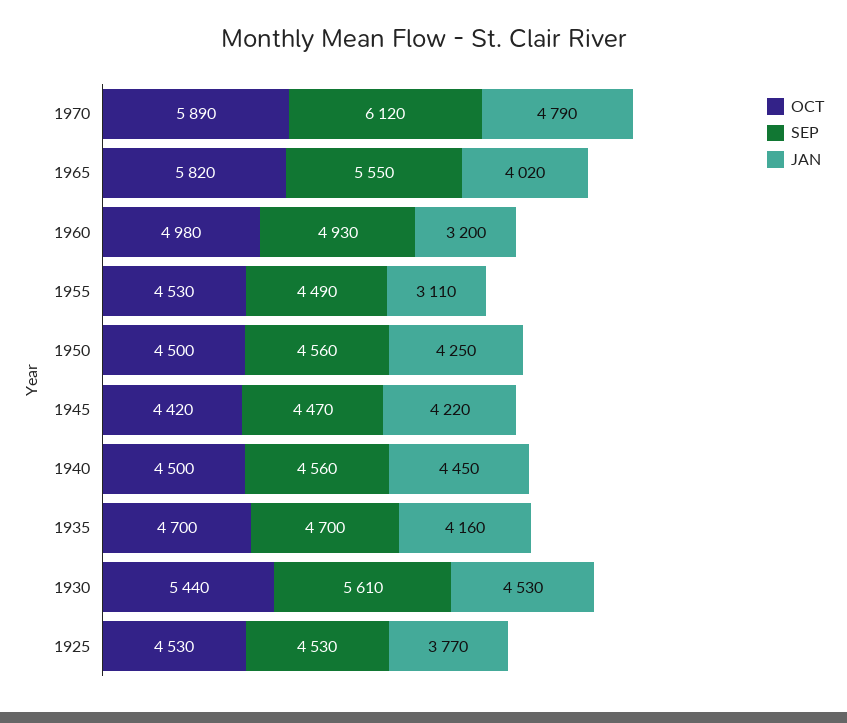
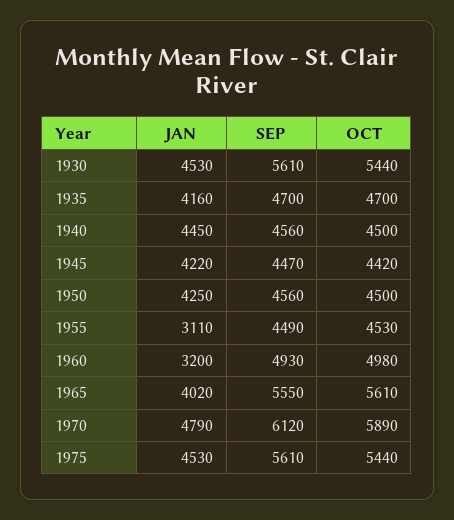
OCT, 1965: 5820 -> 5610
OCT, 1925: 4530 -> none
SEP, 1925: 4530 -> none
JAN, 1925: 3770 -> none
JAN, 1975: none -> 4530
SEP, 1975: none -> 5610
OCT, 1975: none -> 5440

